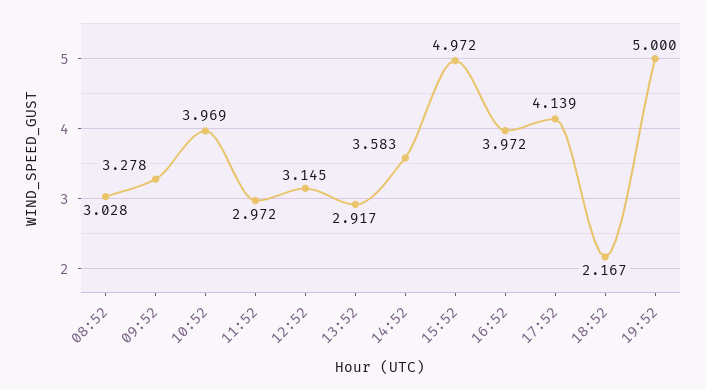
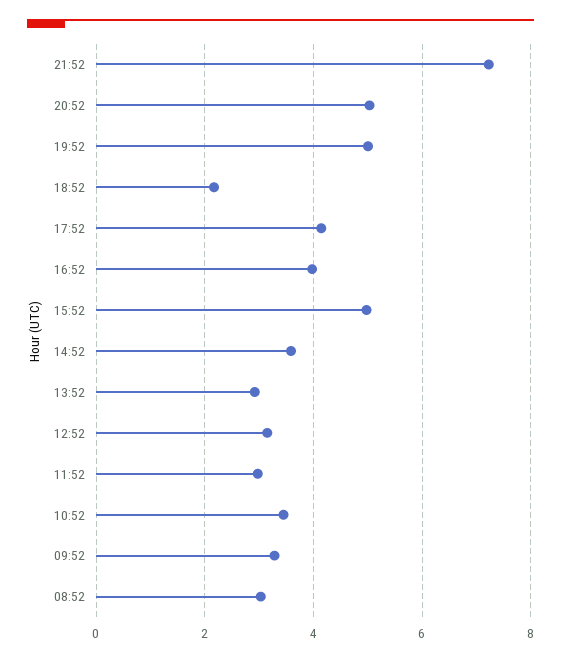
10:52: 3.969 -> 3.4
21:52: none -> 7.2
20:52: none -> 5

